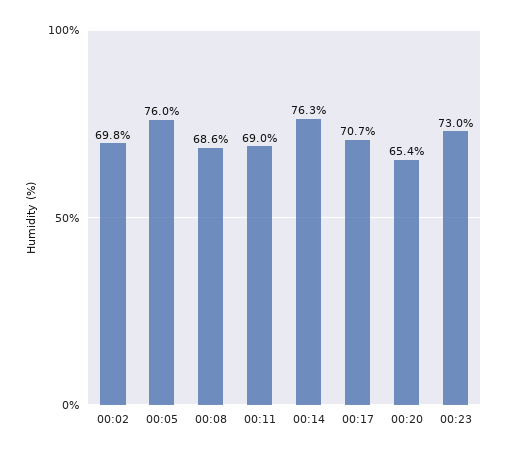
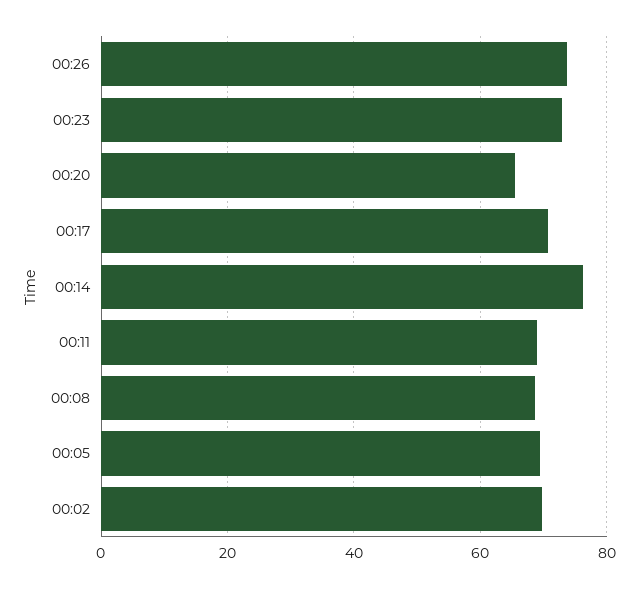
00:05: 76 -> 70
00:26: none -> 74

